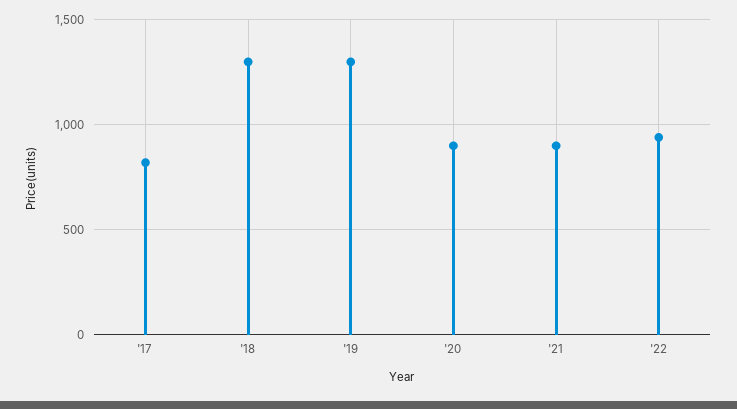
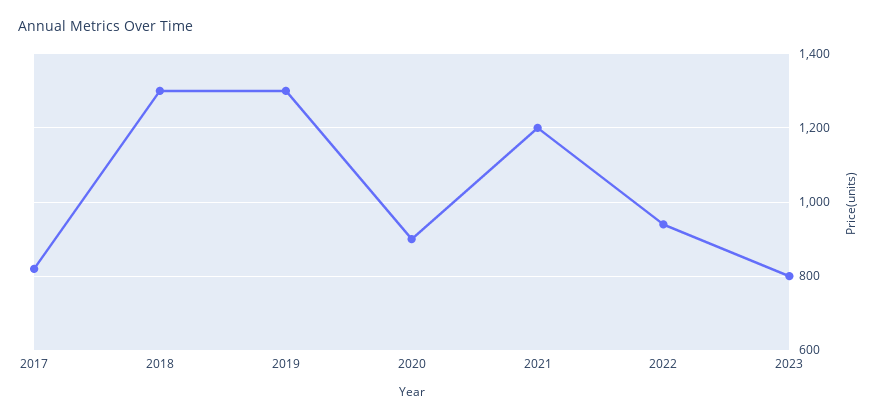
'21: 900 -> 1200
2023: none -> 800

